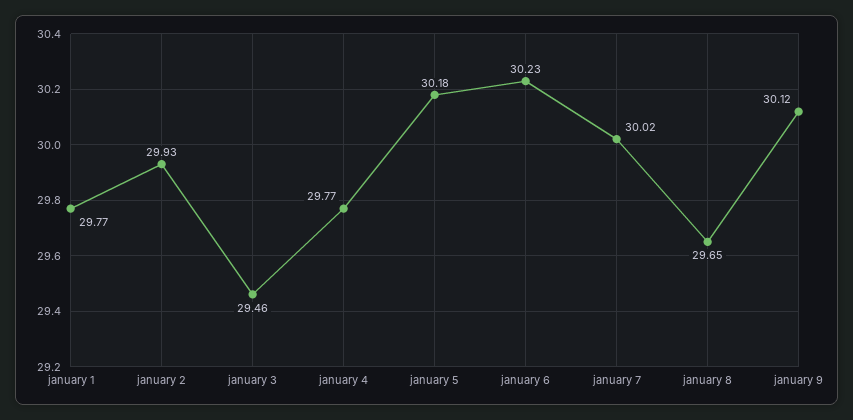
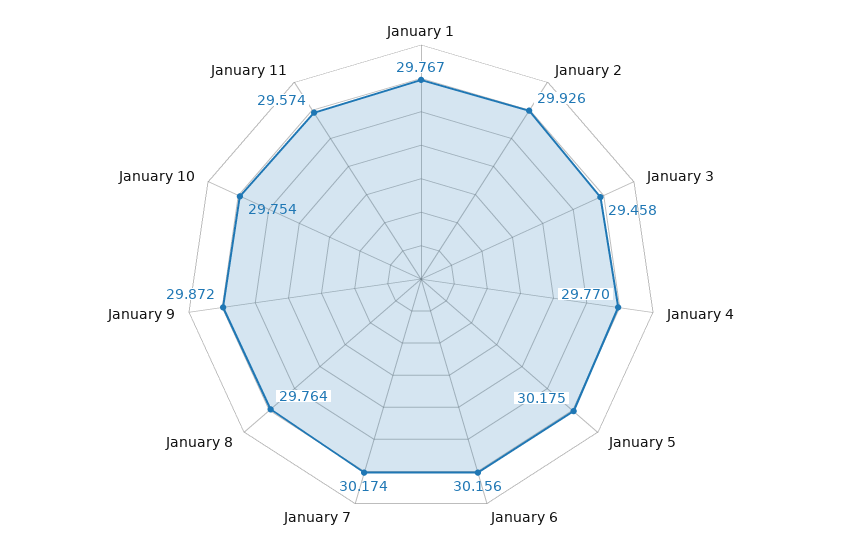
january 6: 30.23 -> 30.156
january 7: 30.02 -> 30.174
january 8: 29.65 -> 29.764
january 9: 30.12 -> 29.872
January 10: none -> 29.754
January 11: none -> 29.574

